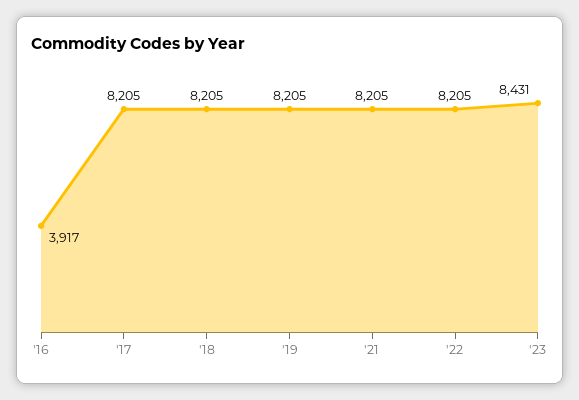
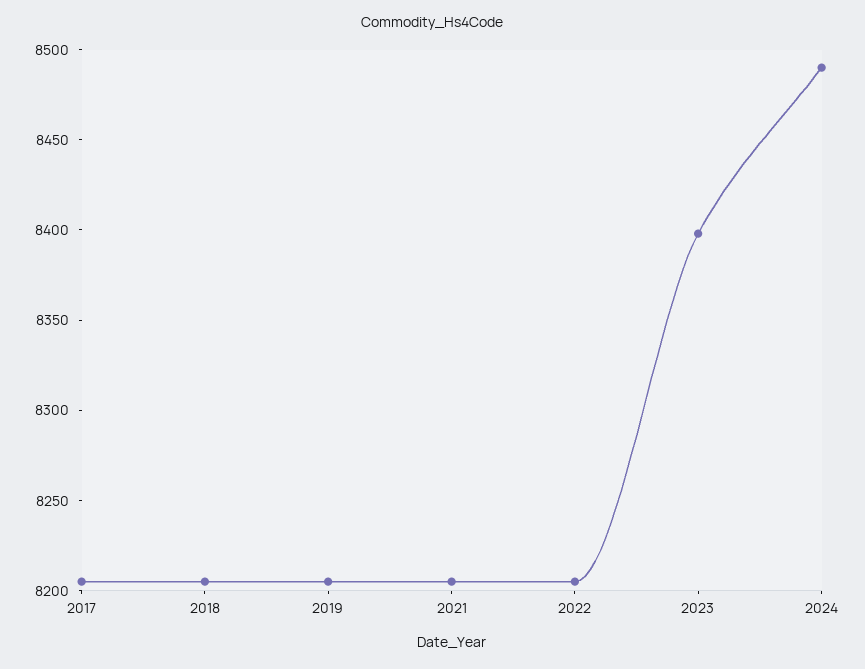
'16: 3917 -> none
'23: 8431 -> 8400
2024: none -> 8490

